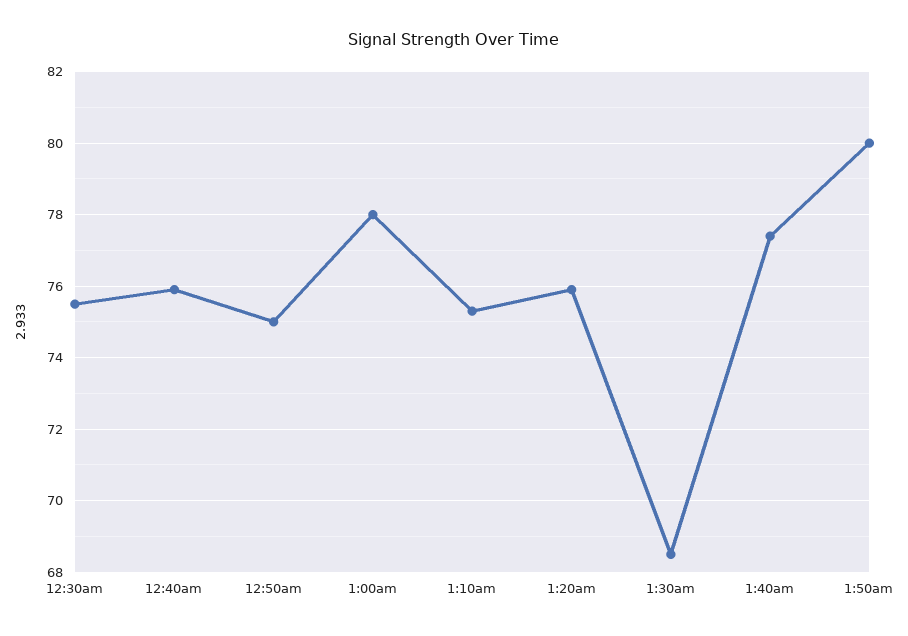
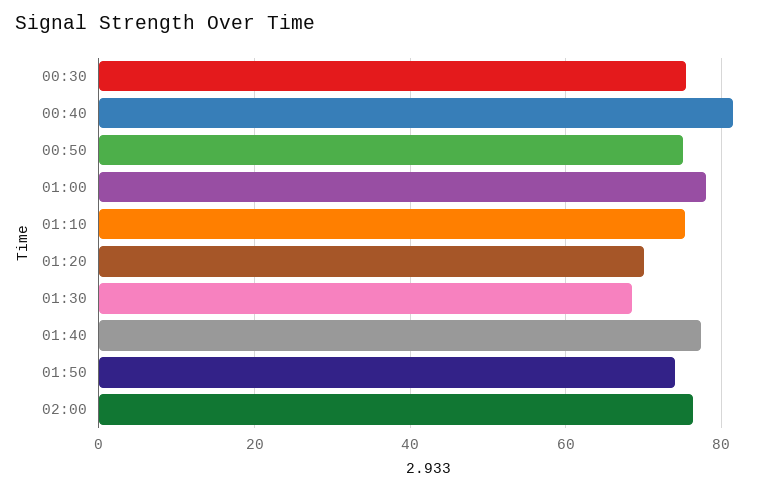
12:40am: 76 -> 82
1:20am: 76 -> 70
1:50am: 80 -> 74
02:00: none -> 76

